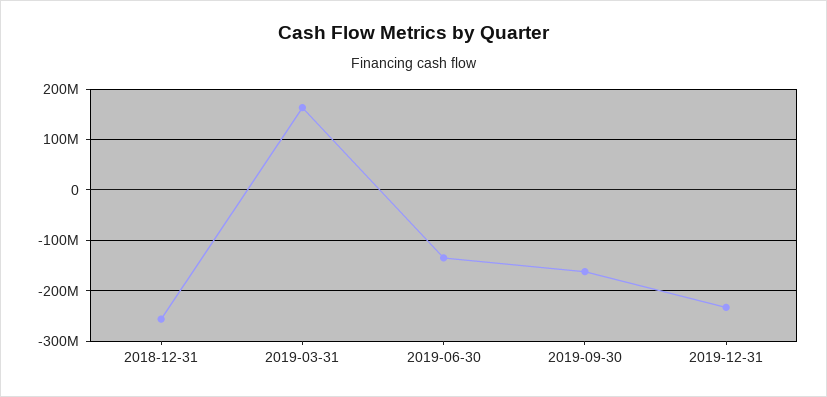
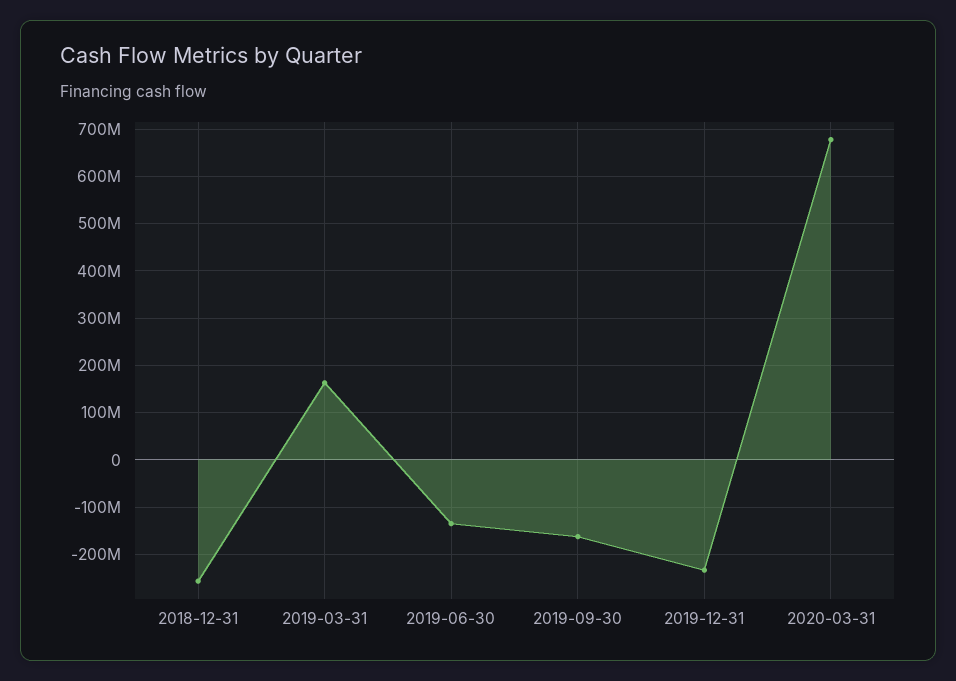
2020-03-31: none -> 680000000

